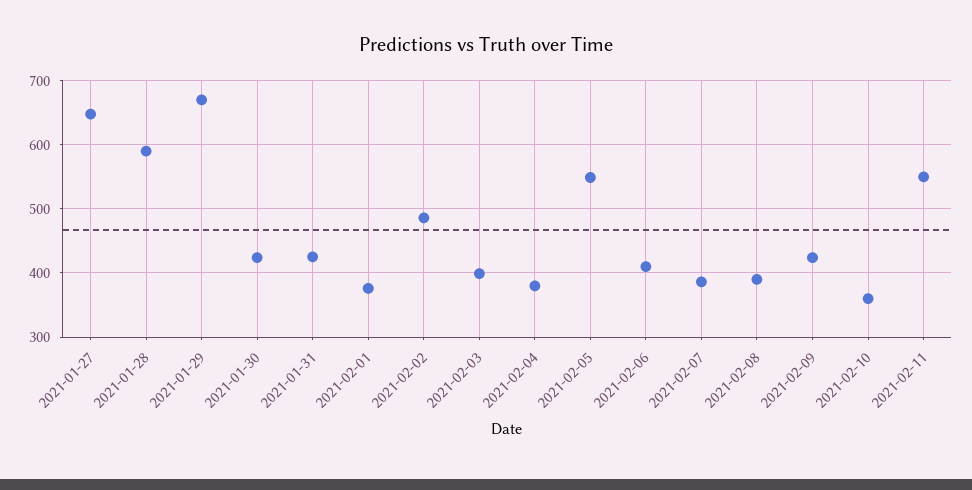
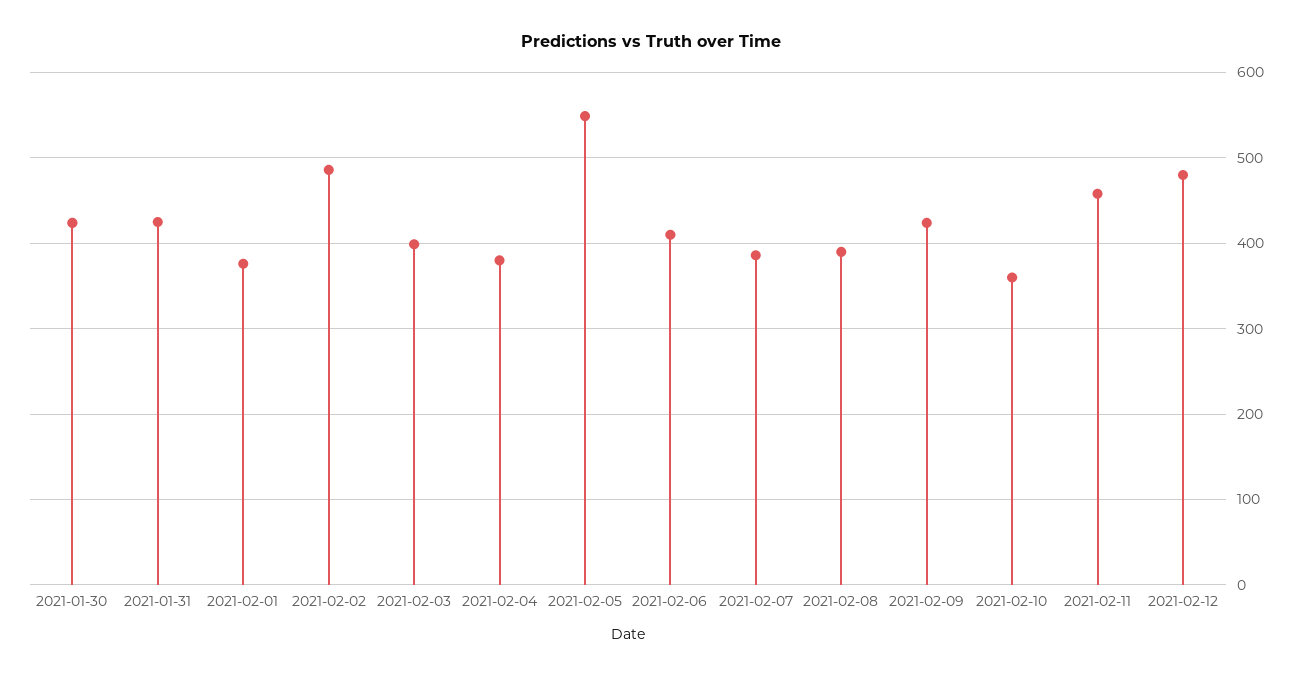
2021-01-27: 650 -> none
2021-01-28: 590 -> none
2021-01-29: 670 -> none
2021-02-11: 550 -> 460
2021-02-12: none -> 480

